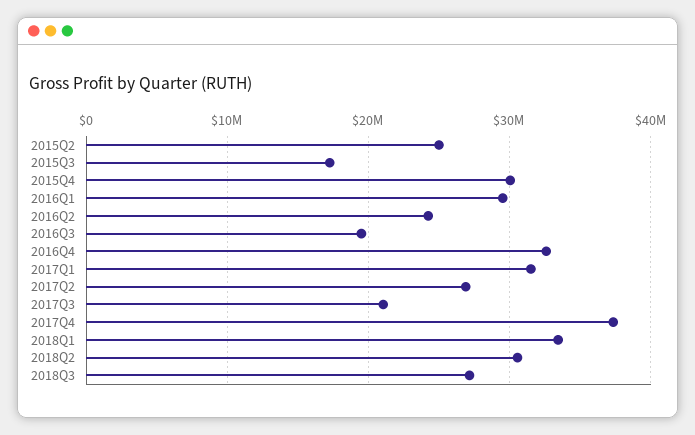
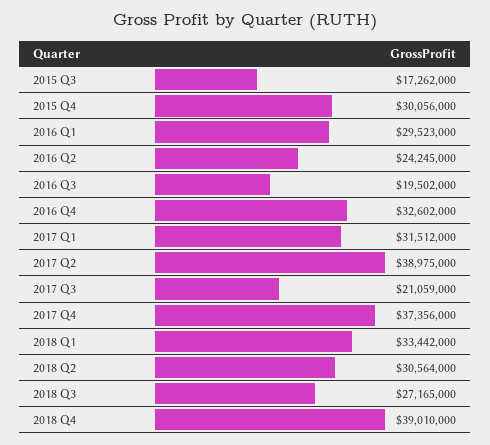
2015Q2: 25000000 -> none
2017Q2: 27000000 -> 38975000
2018 Q4: none -> 39010000

